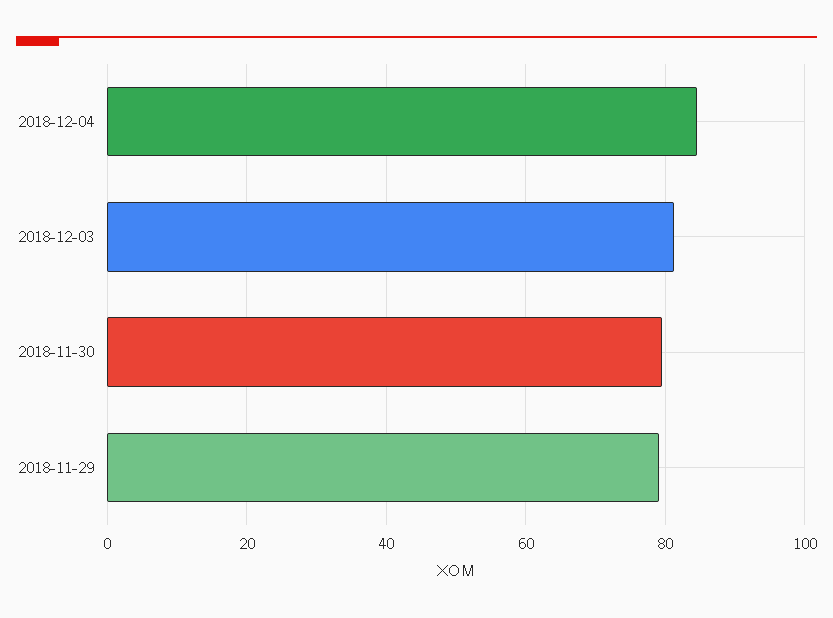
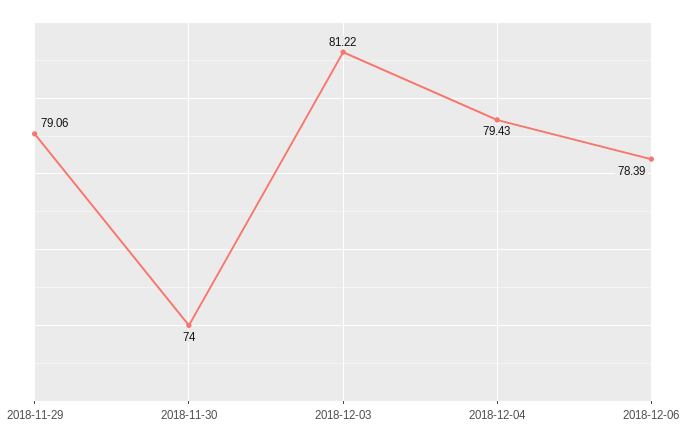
2018-12-04: 84 -> 79.43
2018-11-30: 80 -> 74
2018-12-06: none -> 78.39

